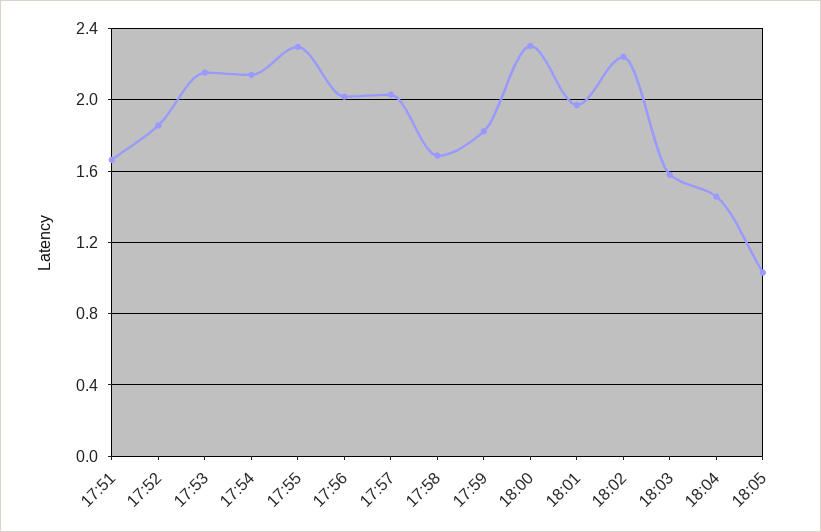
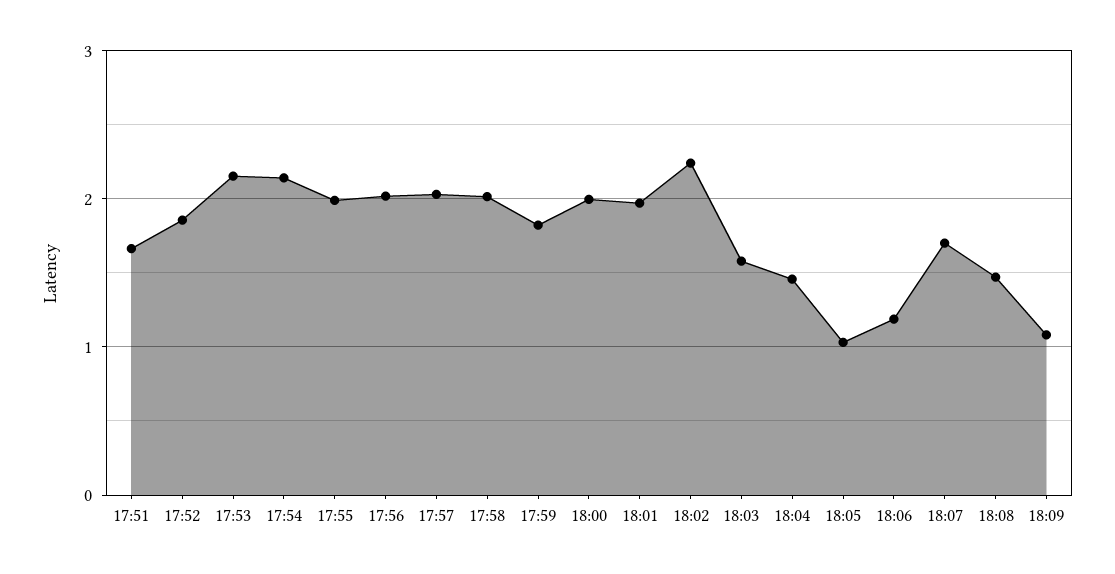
17:55: 2.3 -> 2
17:58: 1.7 -> 2
18:00: 2.3 -> 2
18:06: none -> 1.2
18:07: none -> 1.7
18:08: none -> 1.5
18:09: none -> 1.1

